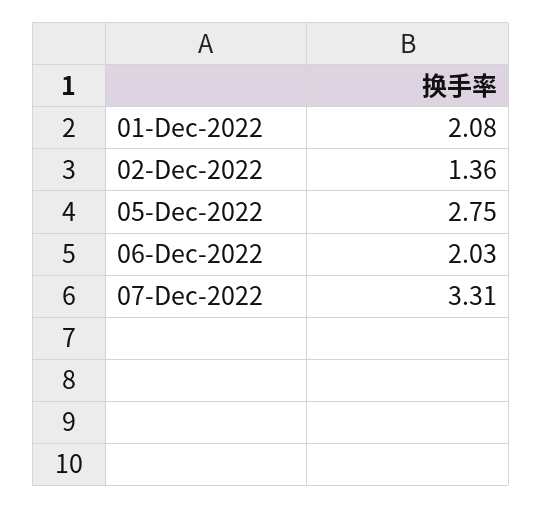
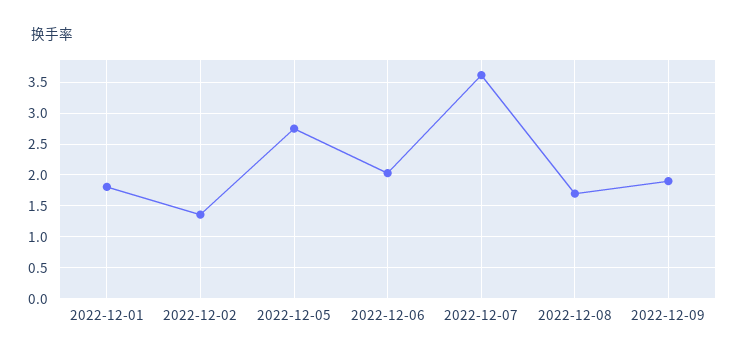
01-Dec-2022: 2.08 -> 1.8
07-Dec-2022: 3.31 -> 3.6
2022-12-08: none -> 1.7
2022-12-09: none -> 1.9

